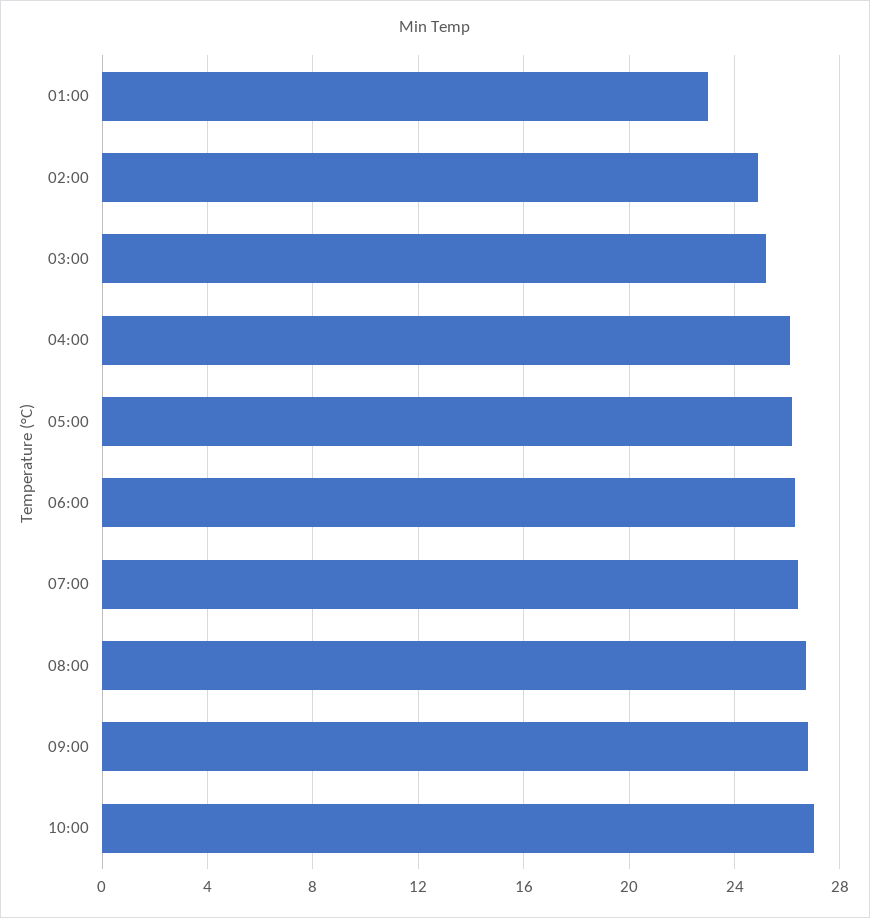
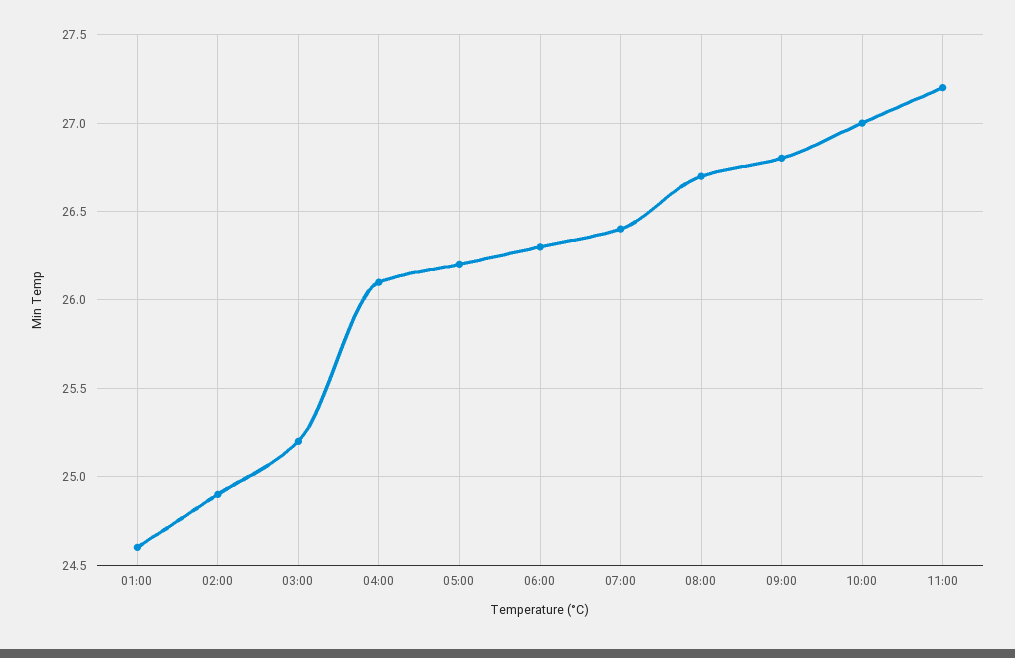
01:00: 23 -> 24.6
11:00: none -> 27.2

